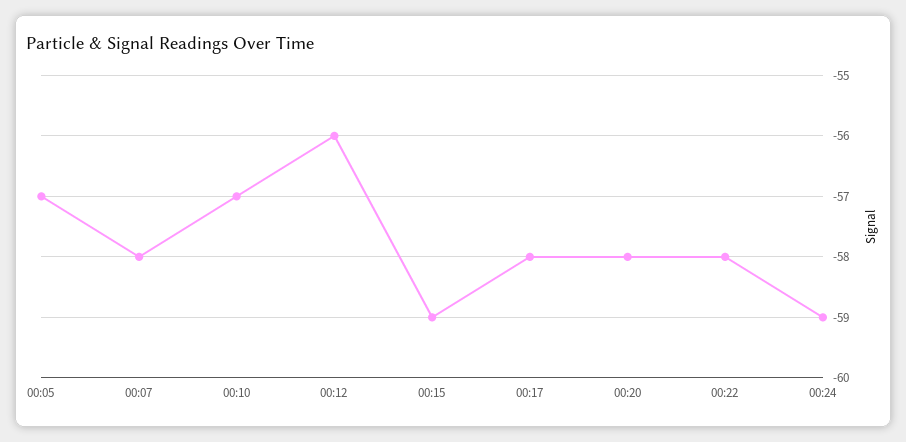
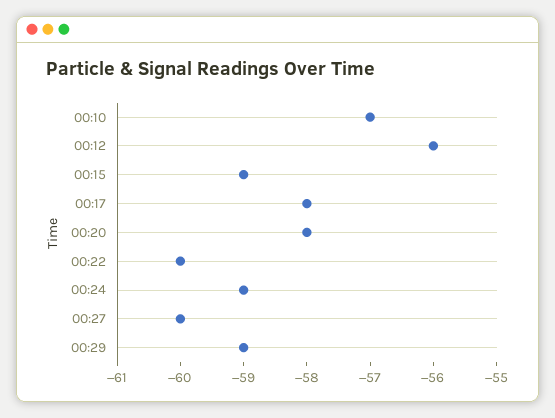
00:05: -57 -> none
00:07: -58 -> none
00:22: -58 -> -60
00:27: none -> -60
00:29: none -> -59

